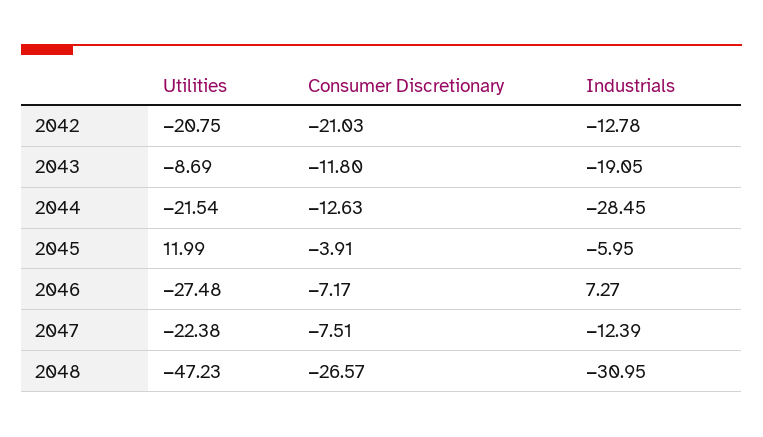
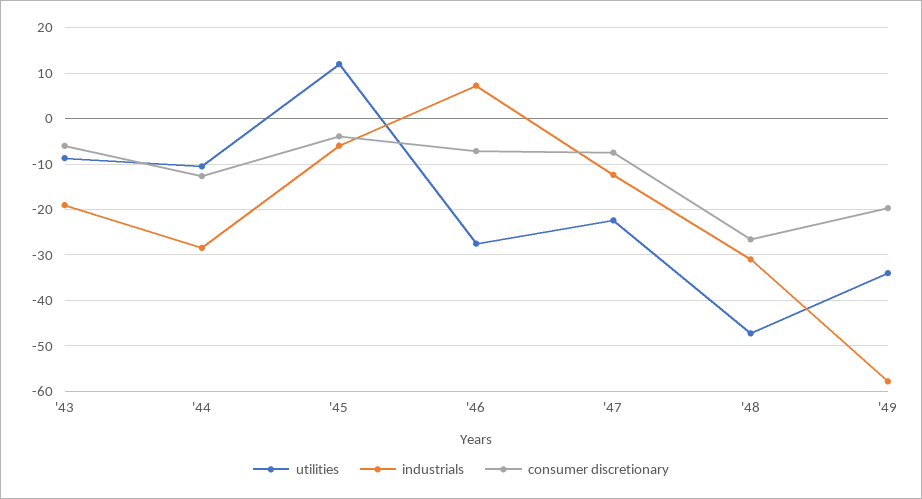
Utilities, 2042: -20.75 -> none
Consumer Discretionary, 2042: -21.03 -> none
Industrials, 2042: -12.78 -> none
Consumer Discretionary, 2043: -11.8 -> -6
Utilities, 2044: -21.54 -> -10
Utilities, '49: none -> -34
Industrials, '49: none -> -58
Consumer Discretionary, '49: none -> -20

